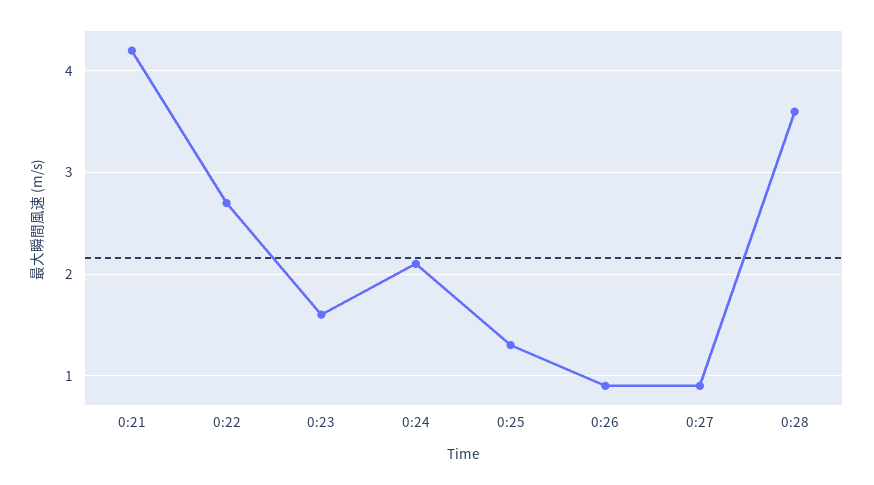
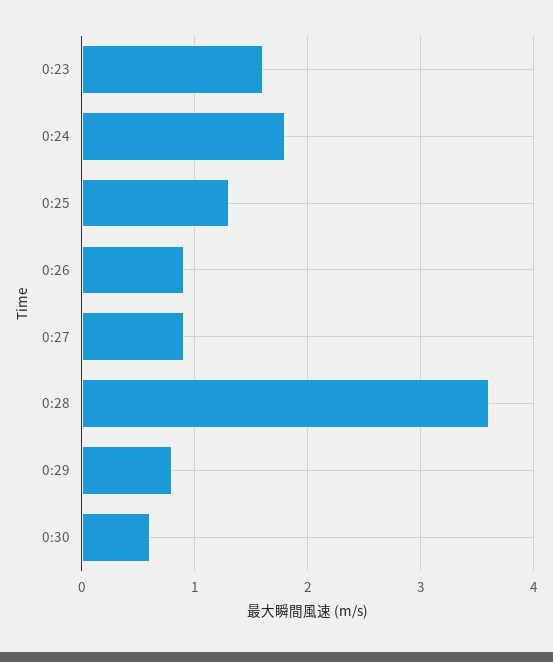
0:21: 4.2 -> none
0:22: 2.7 -> none
0:24: 2.1 -> 1.8
0:29: none -> 0.8
0:30: none -> 0.6

